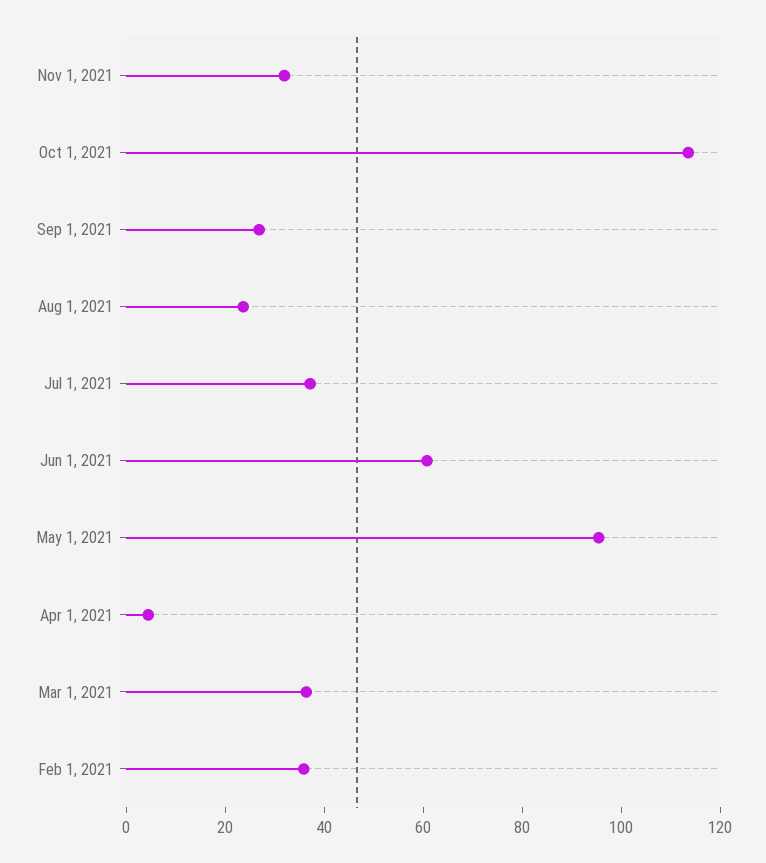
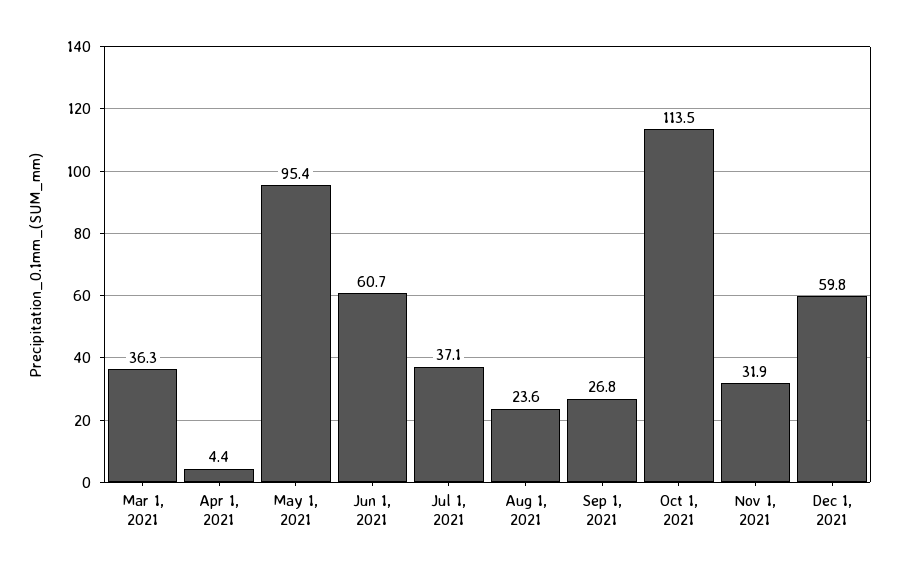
Feb 1, 2021: 35 -> none
Dec 1, 2021: none -> 59.8

